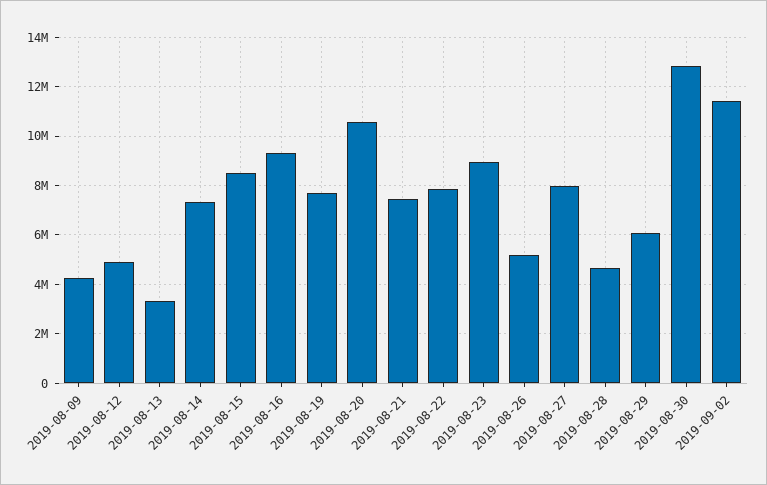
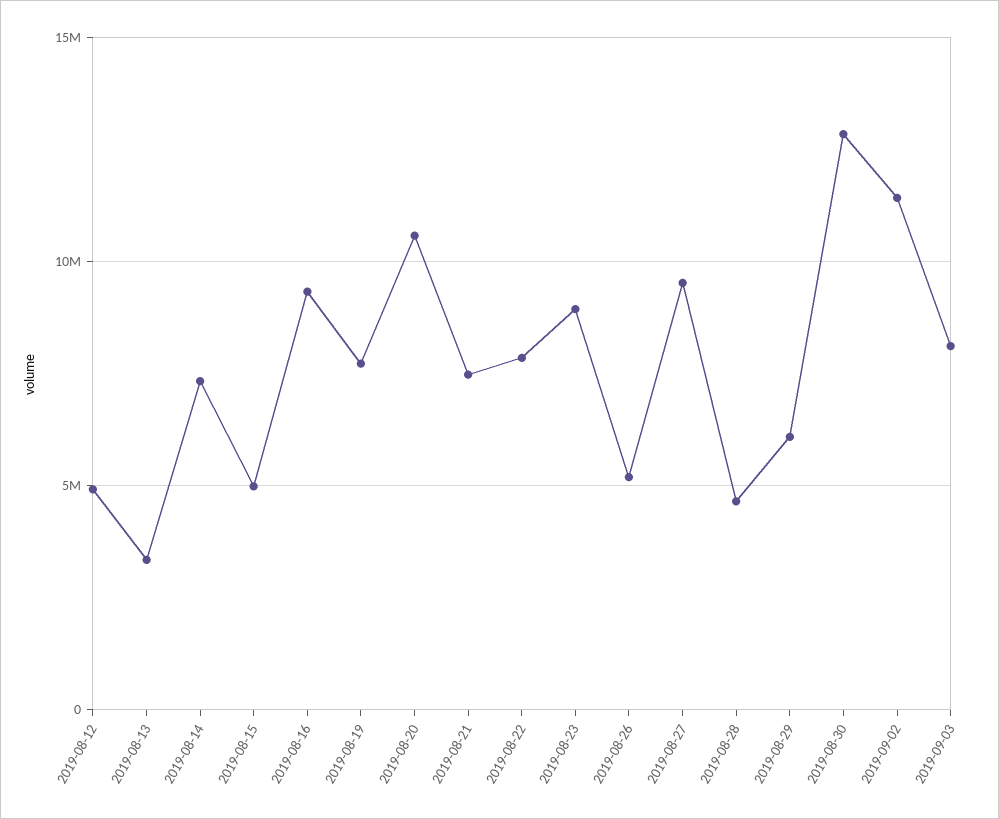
2019-08-09: 4250000 -> none
2019-08-15: 8500000 -> 5000000
2019-08-27: 8000000 -> 9500000
2019-09-03: none -> 8000000

